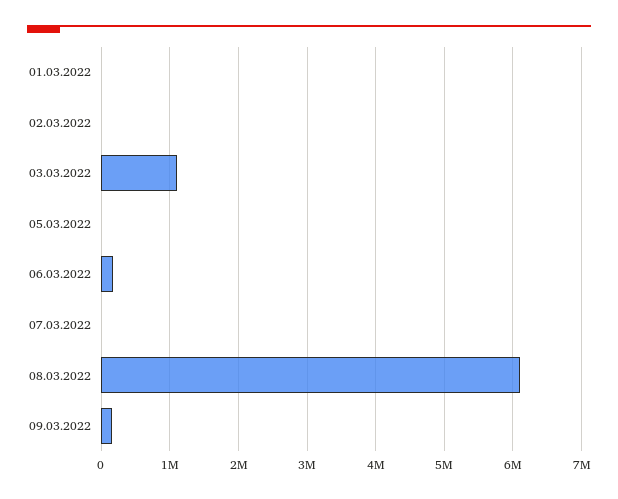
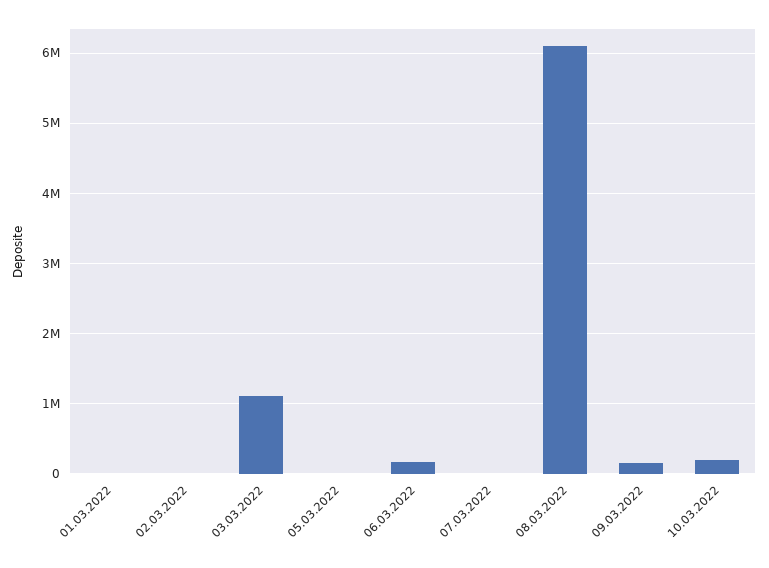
10.03.2022: none -> 200000

